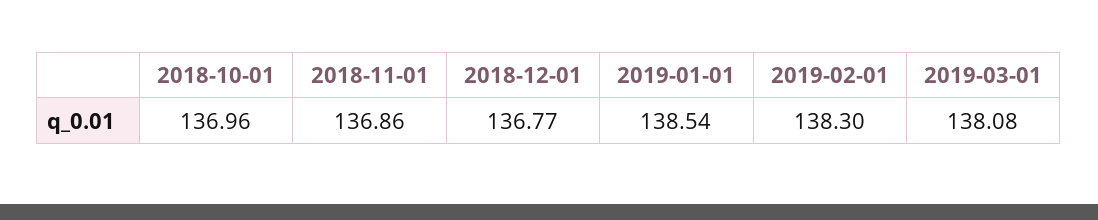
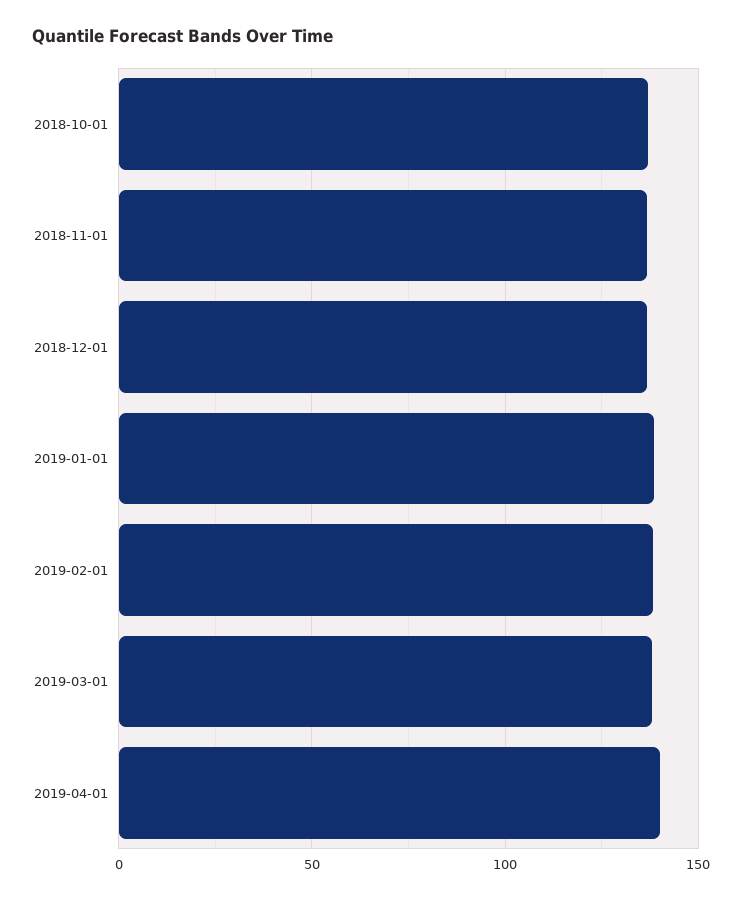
2019-04-01: none -> 140

